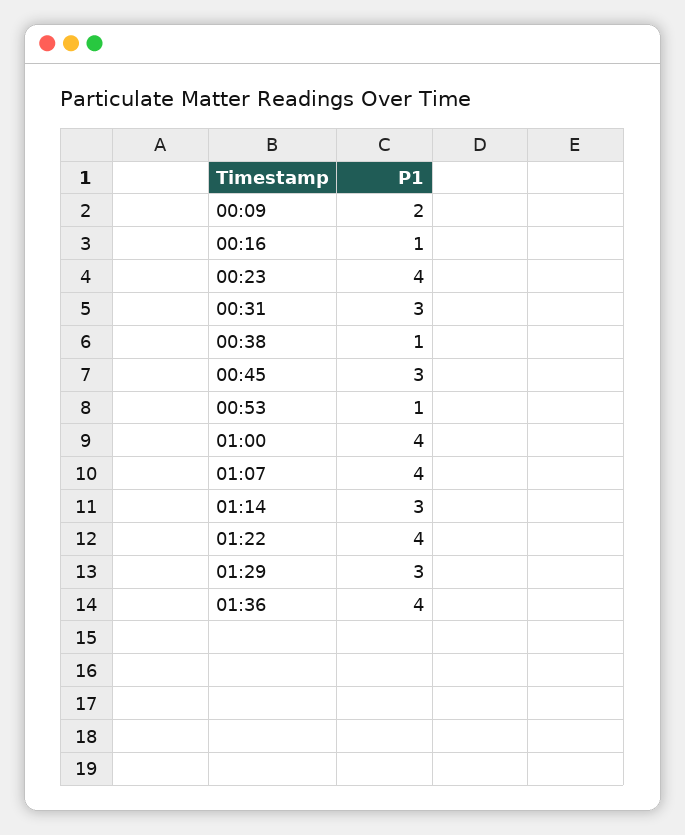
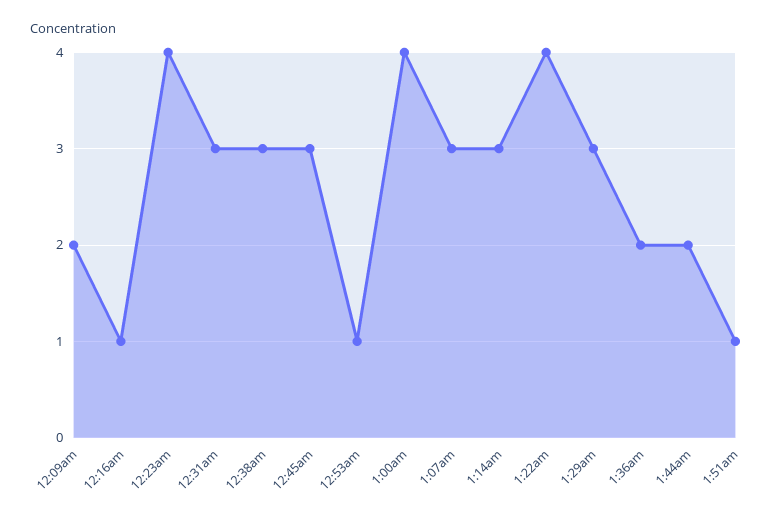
00:38: 1 -> 3
01:07: 4 -> 3
01:36: 4 -> 2
1:44am: none -> 2
1:51am: none -> 1

